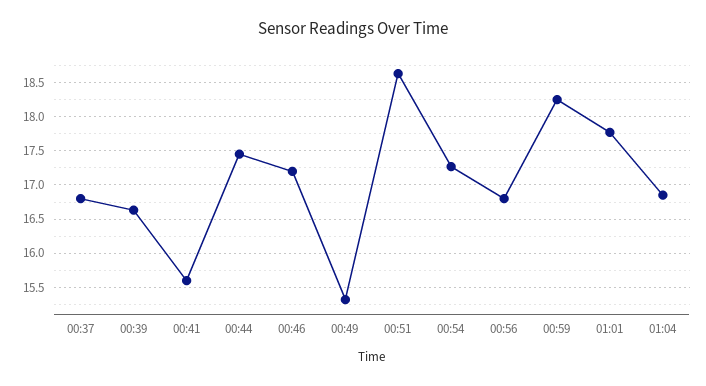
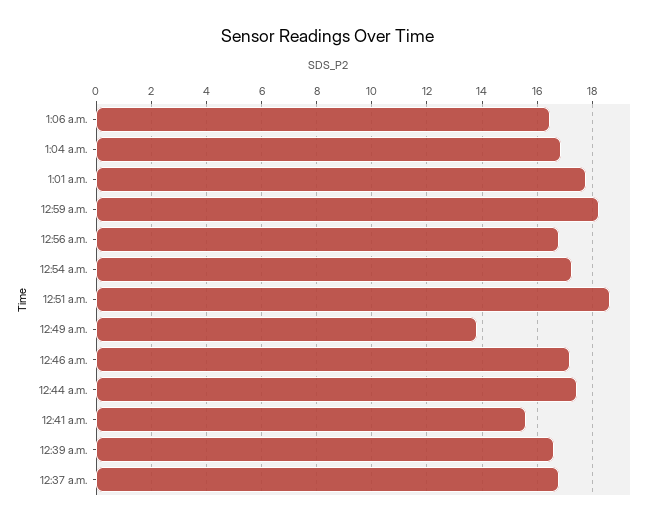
00:49: 15.3 -> 13.75
1:06 a.m.: none -> 16.5

